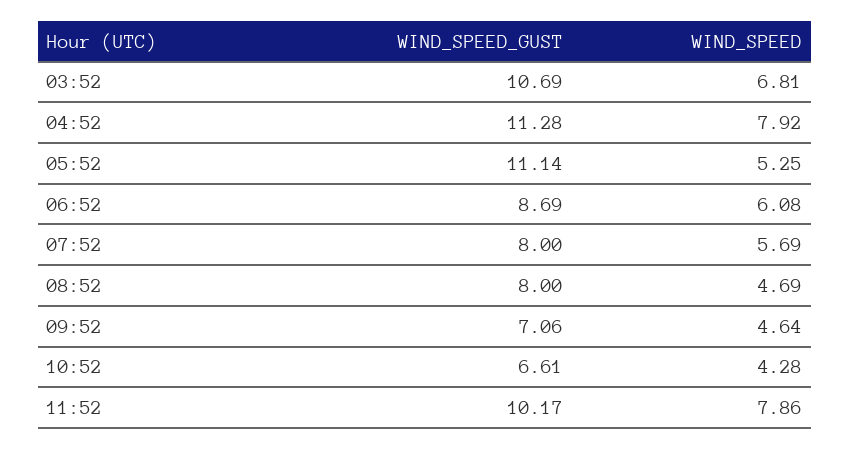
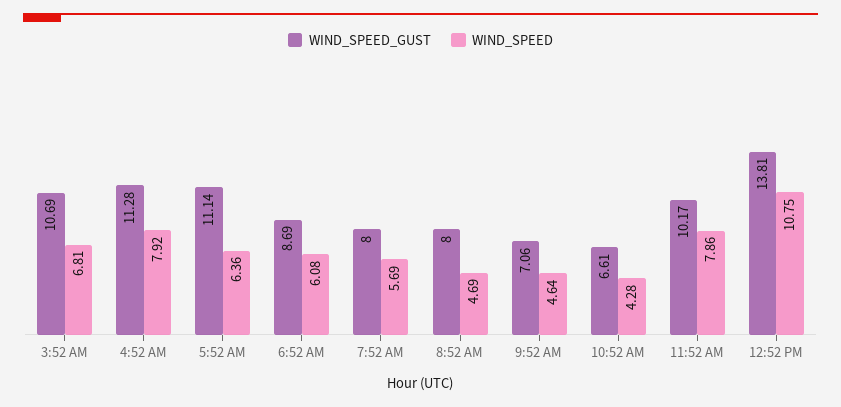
WIND_SPEED, 05:52: 5.25 -> 6.36
WIND_SPEED_GUST, 12:52 PM: none -> 13.81
WIND_SPEED, 12:52 PM: none -> 10.75

